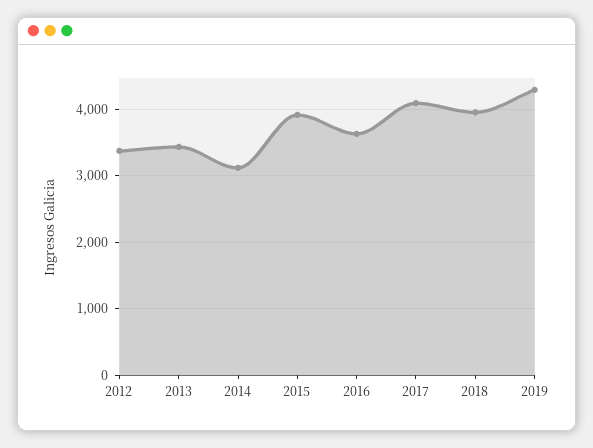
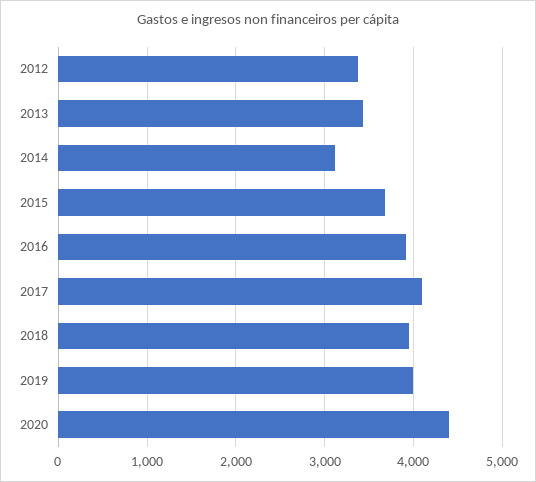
2015: 3900 -> 3700
2016: 3600 -> 3900
2019: 4300 -> 4000
2020: none -> 4400

